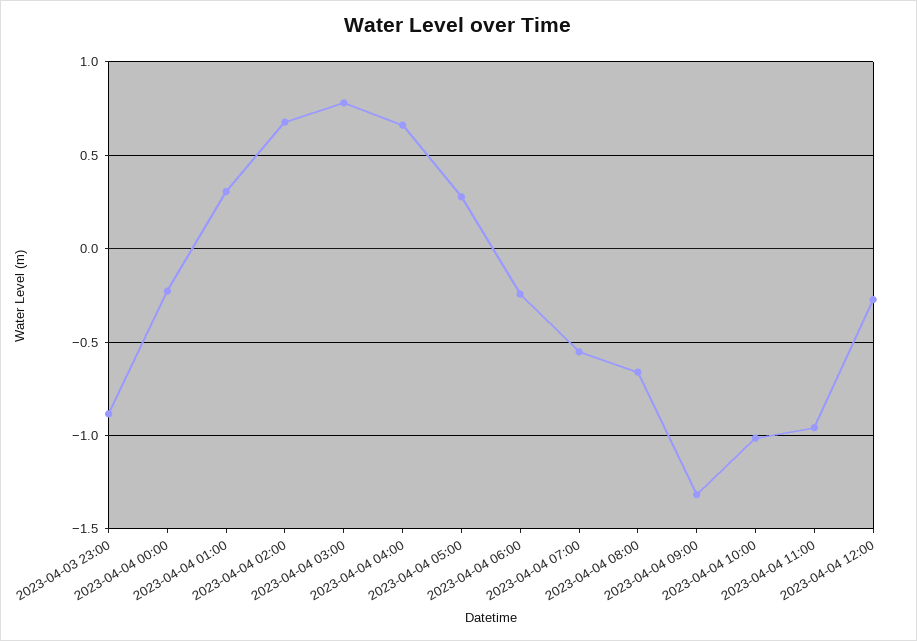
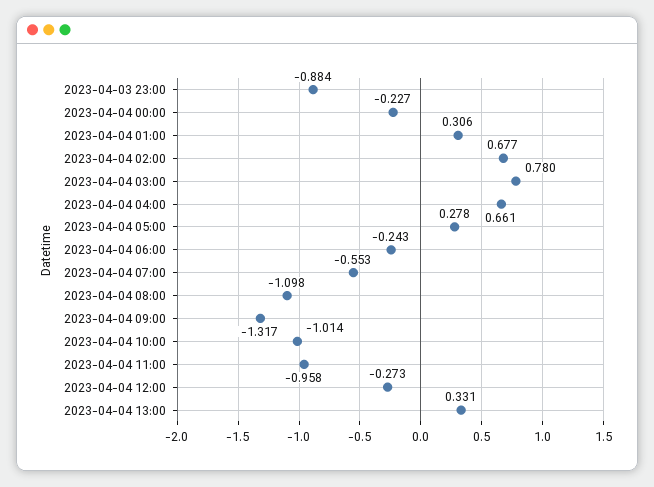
2023-04-04 08:00: -0.65 -> -1.098
2023-04-04 13:00: none -> 0.331

